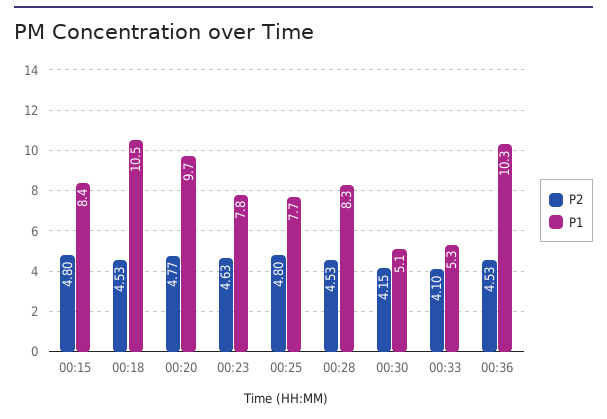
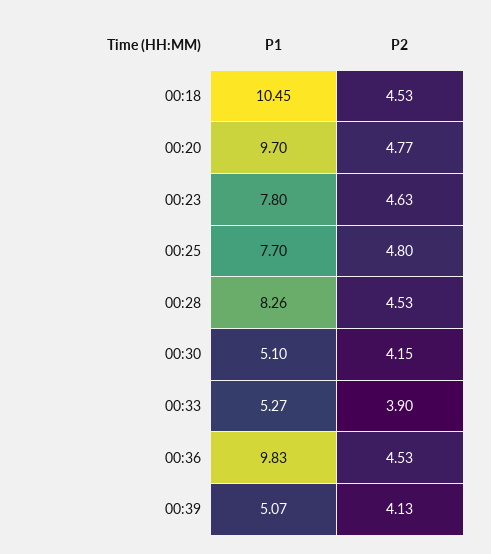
P2, 00:15: 4.8 -> none
P1, 00:15: 8.4 -> none
P2, 00:33: 4.1 -> 3.9
P1, 00:36: 10.3 -> 9.83
P1, 00:39: none -> 5.07
P2, 00:39: none -> 4.13

